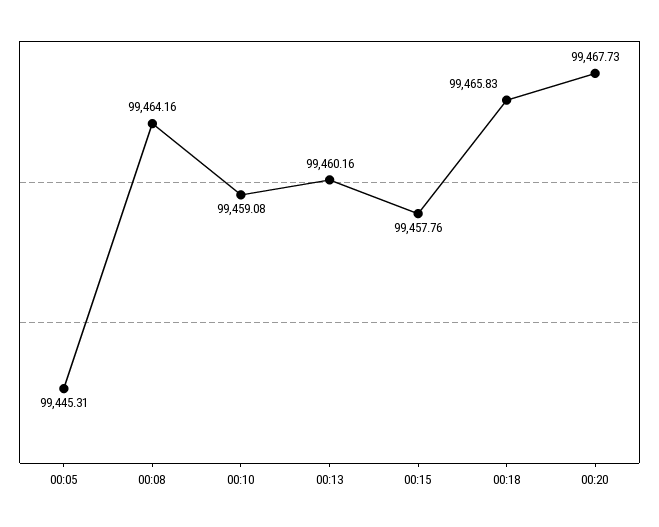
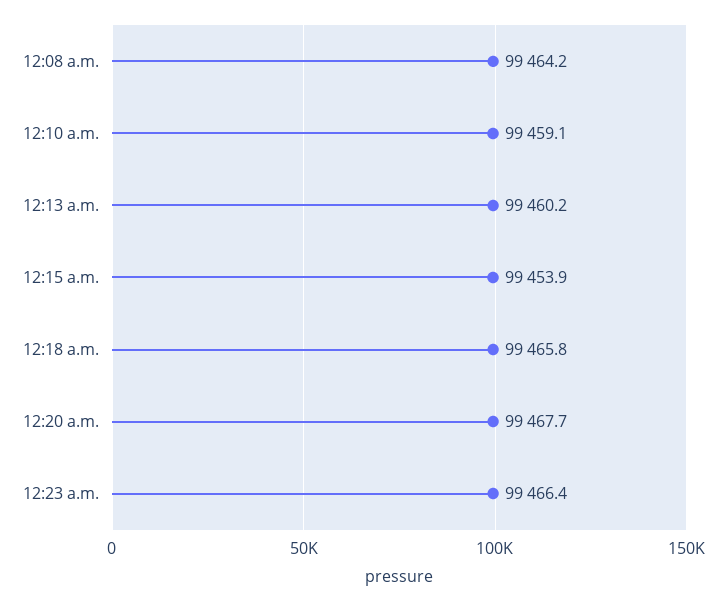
00:05: 99445.31 -> none
00:15: 99457.76 -> 99453.9
12:23 a.m.: none -> 99466.4

